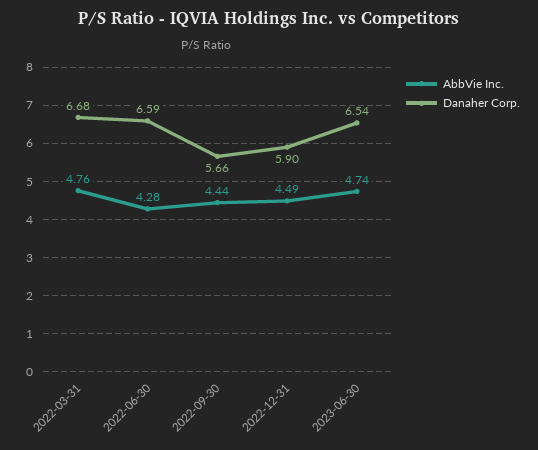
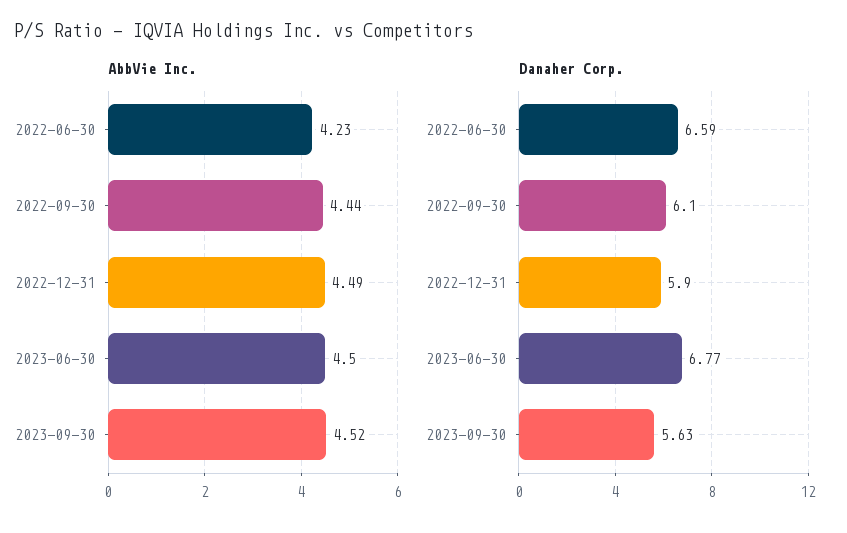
AbbVie Inc., 2022-03-31: 4.76 -> none
Danaher Corp., 2022-03-31: 6.68 -> none
AbbVie Inc., 2022-06-30: 4.28 -> 4.23
Danaher Corp., 2022-09-30: 5.66 -> 6.1
AbbVie Inc., 2023-06-30: 4.74 -> 4.5
Danaher Corp., 2023-06-30: 6.54 -> 6.77
AbbVie Inc., 2023-09-30: none -> 4.52
Danaher Corp., 2023-09-30: none -> 5.63

